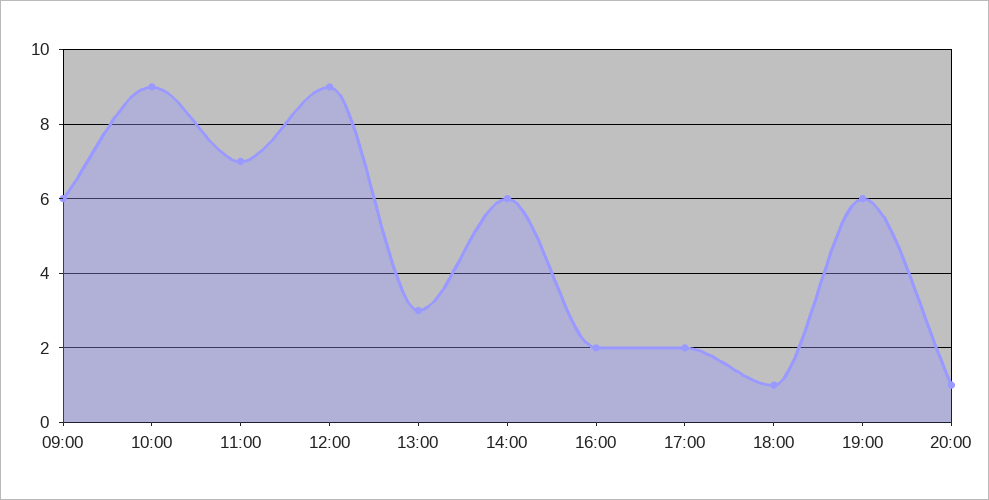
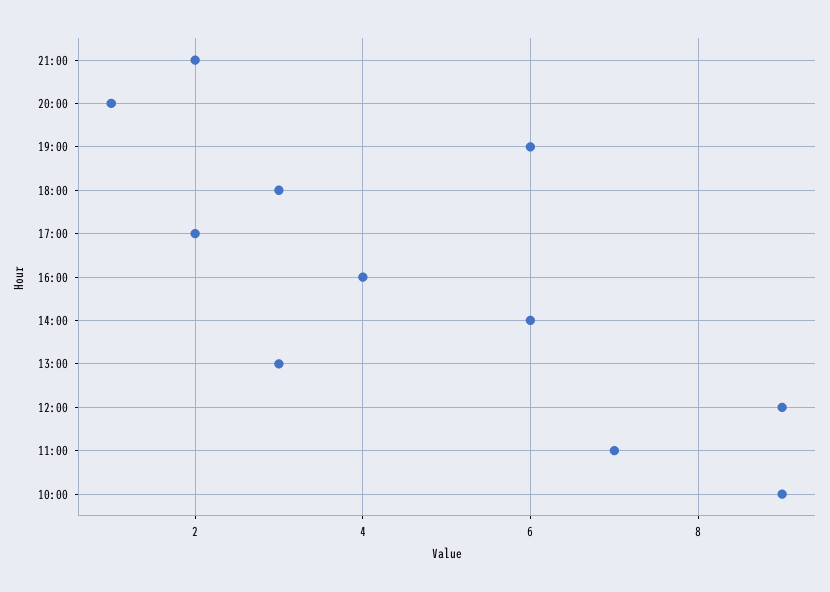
09:00: 6 -> none
16:00: 2 -> 4
18:00: 1 -> 3
21:00: none -> 2

